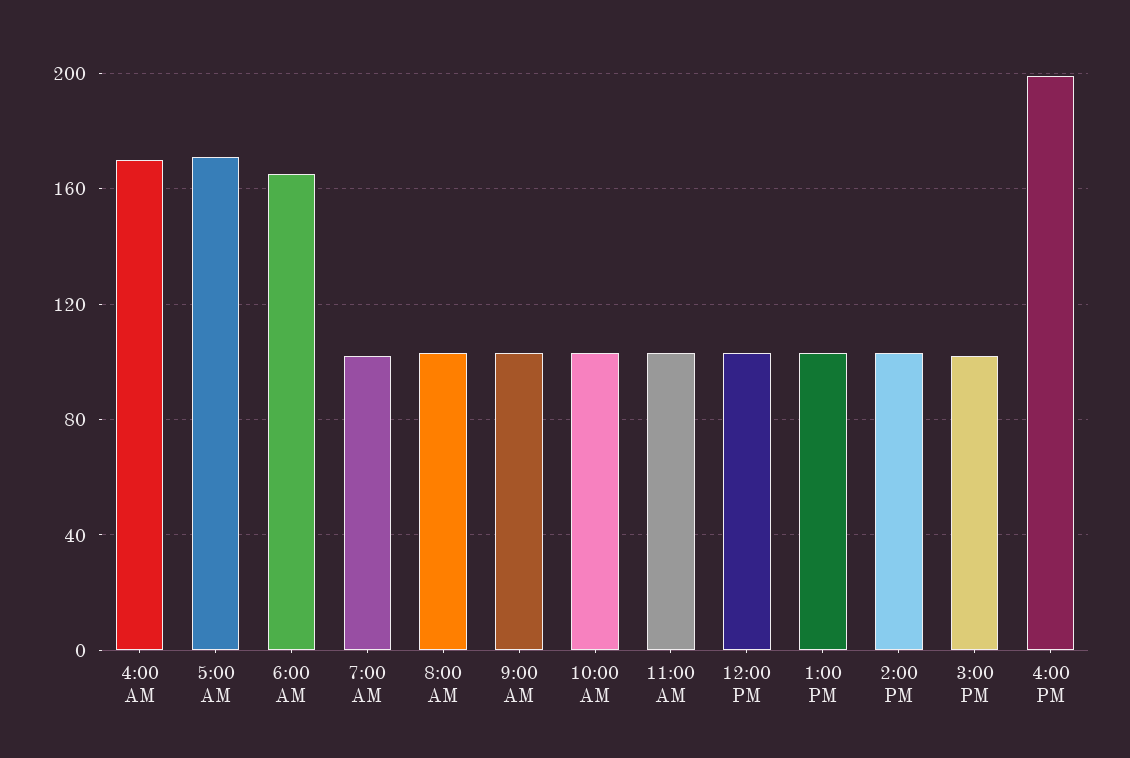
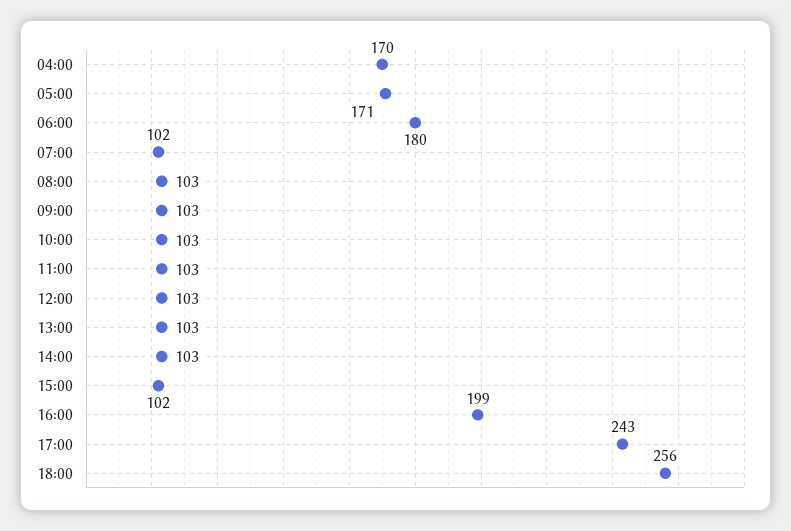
6:00 AM: 165 -> 180
17:00: none -> 243
18:00: none -> 256

